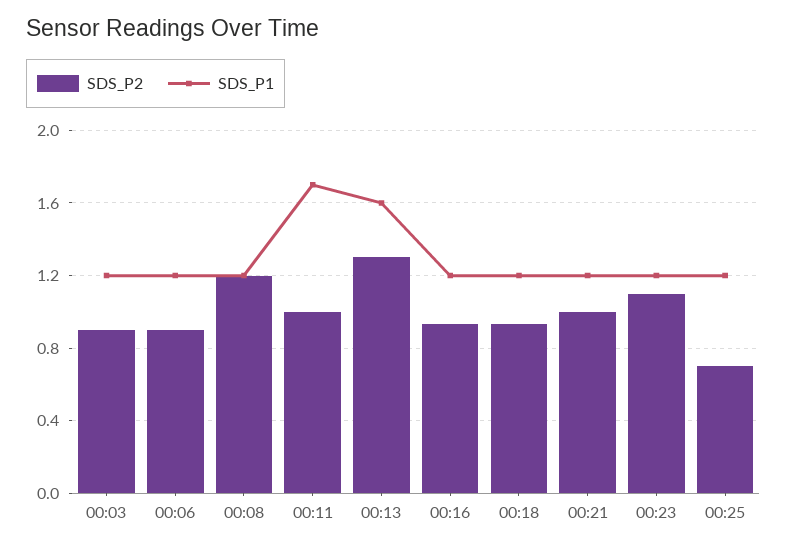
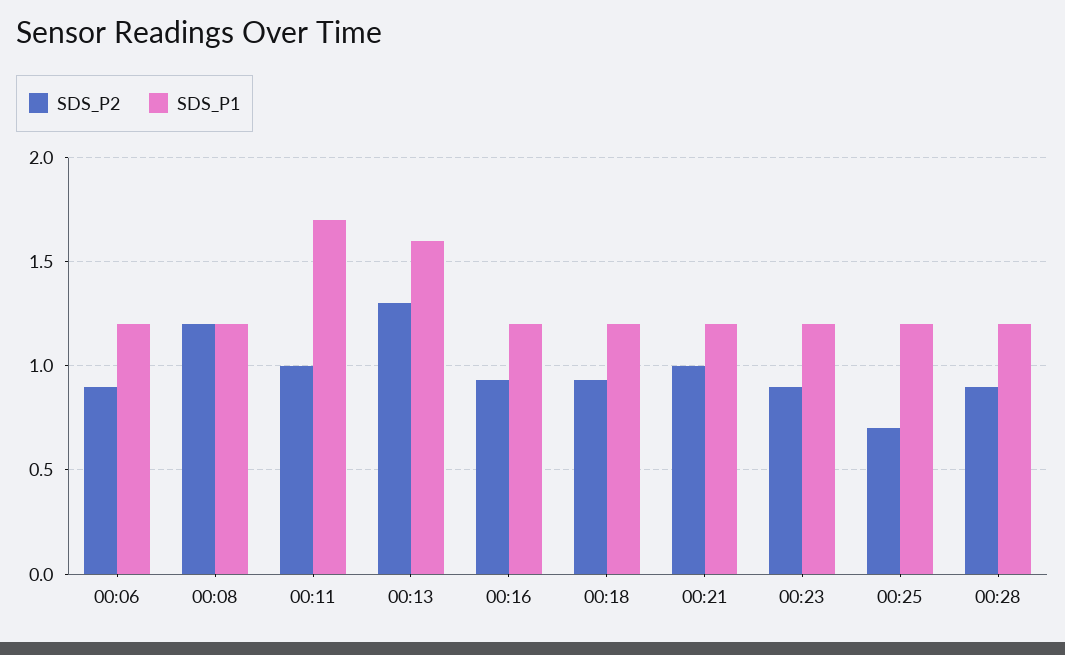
SDS_P2, 00:03: 0.9 -> none
SDS_P1, 00:03: 1.2 -> none
SDS_P2, 00:23: 1.1 -> 0.9
SDS_P2, 00:28: none -> 0.9
SDS_P1, 00:28: none -> 1.2

